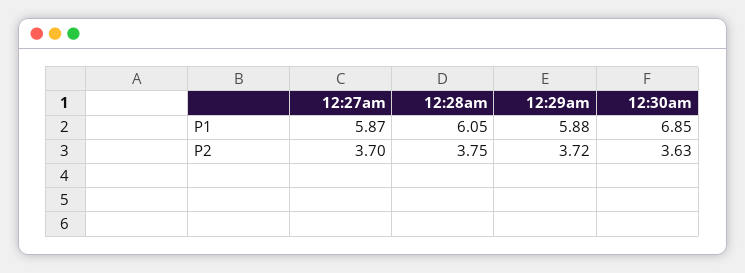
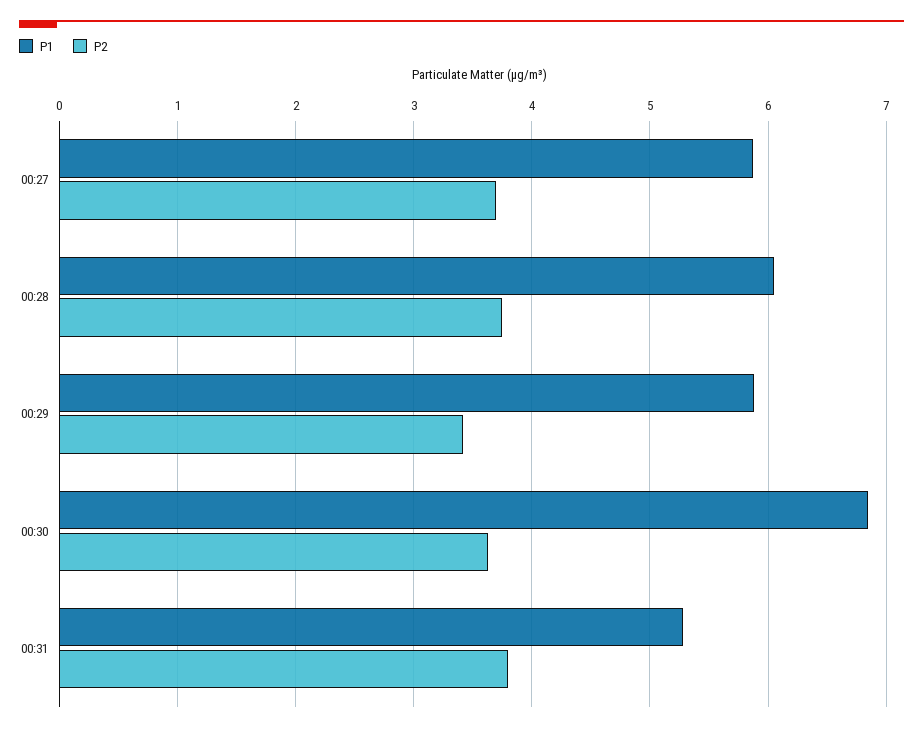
P2, 12:29am: 3.72 -> 3.4
P1, 00:31: none -> 5.3
P2, 00:31: none -> 3.8

